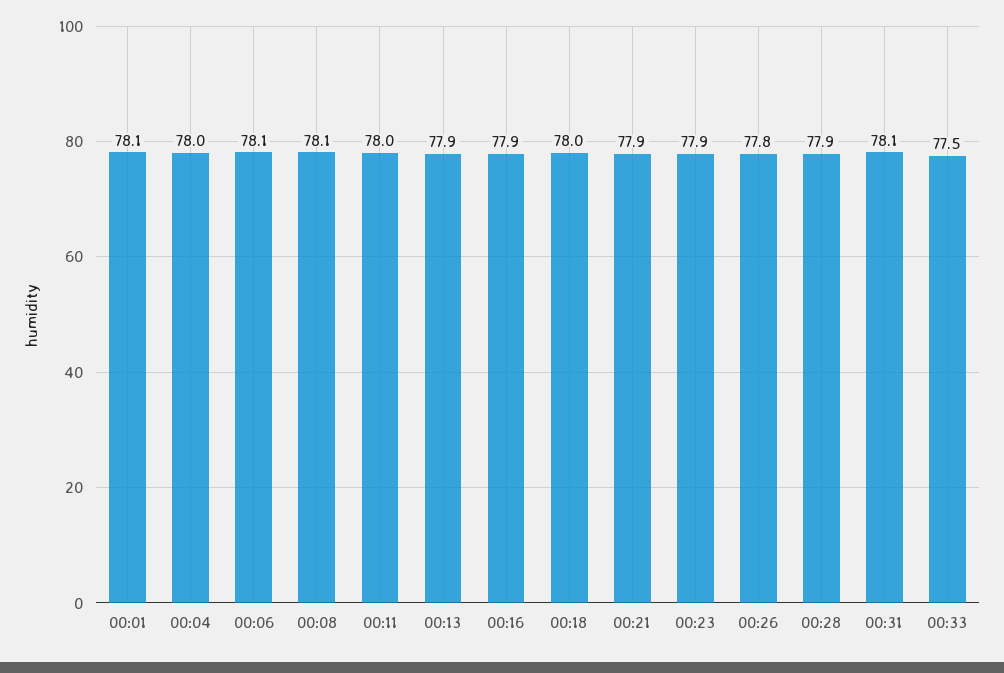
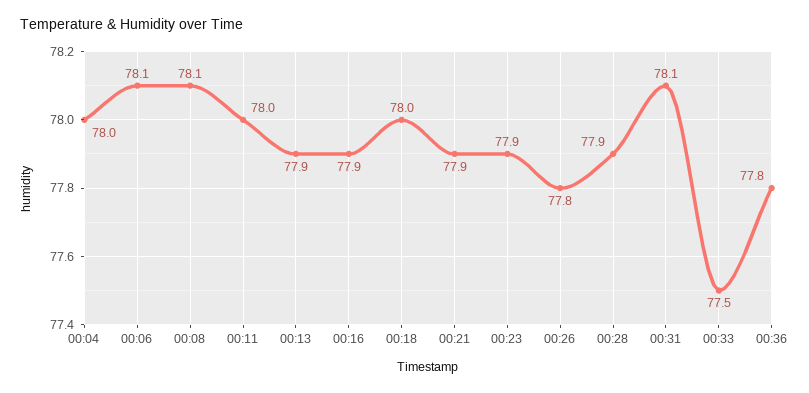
00:01: 78.1 -> none
00:36: none -> 77.8

